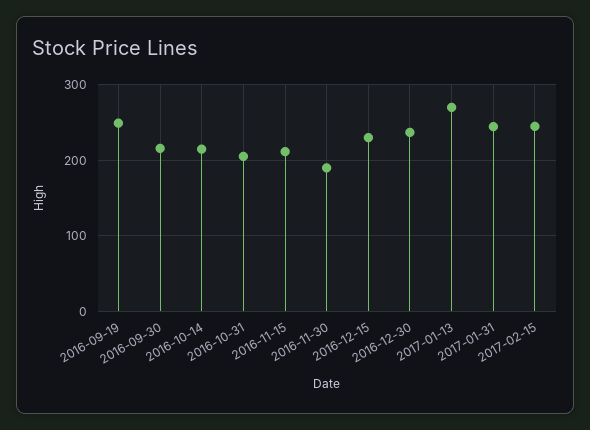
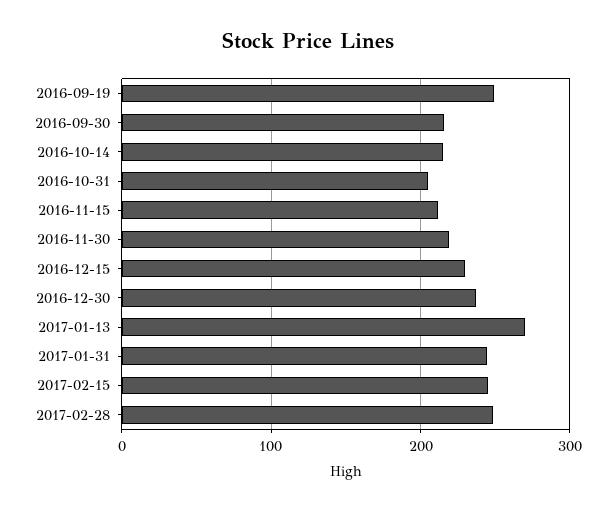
2016-11-30: 190 -> 220
2017-02-28: none -> 250

